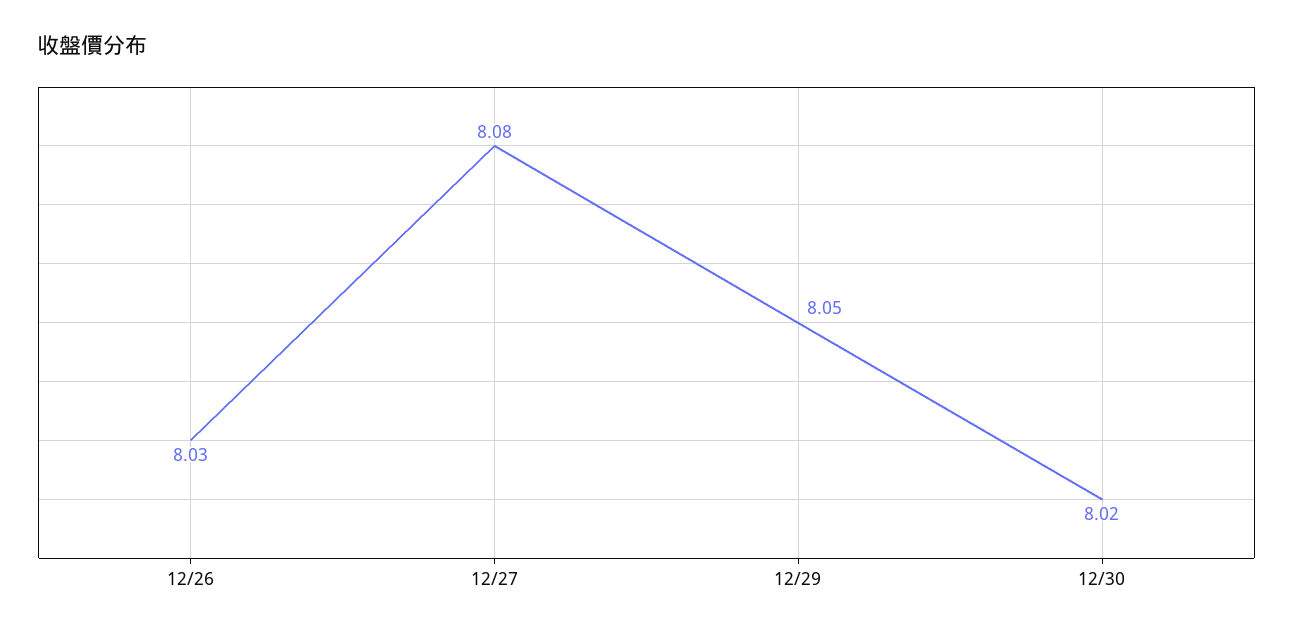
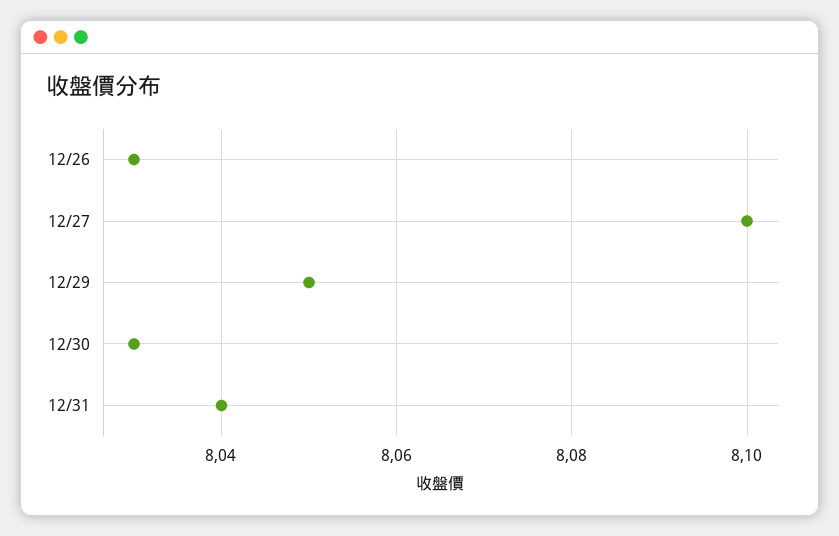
12/27: 8.08 -> 8.1
12/30: 8.02 -> 8.03
12/31: none -> 8.04

